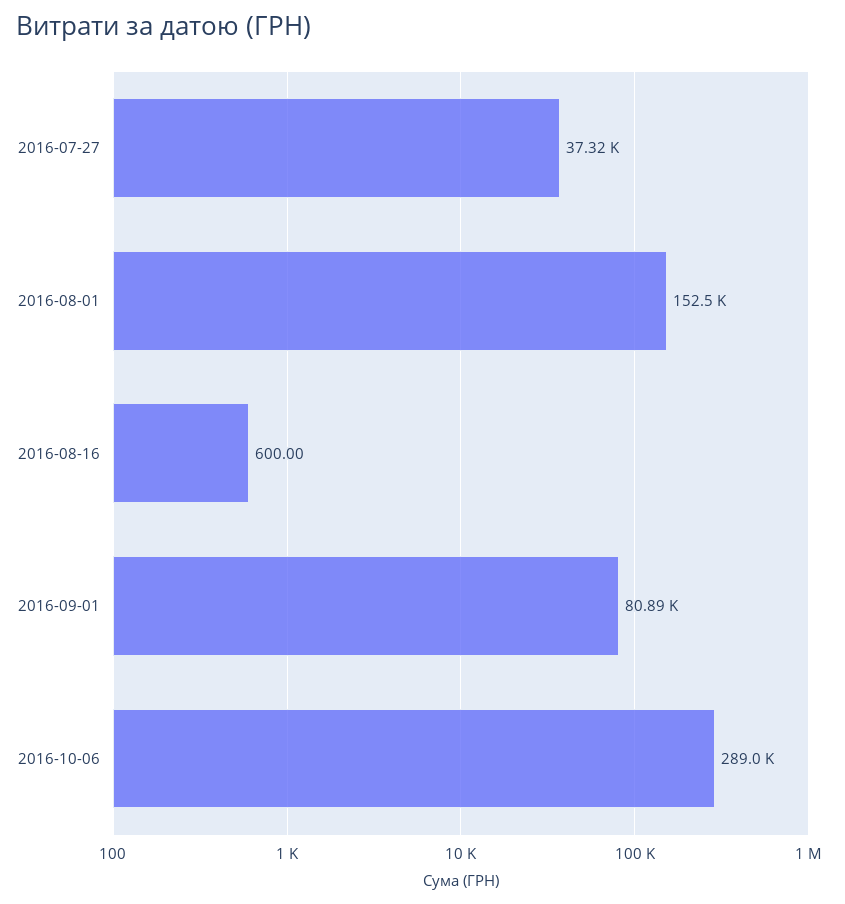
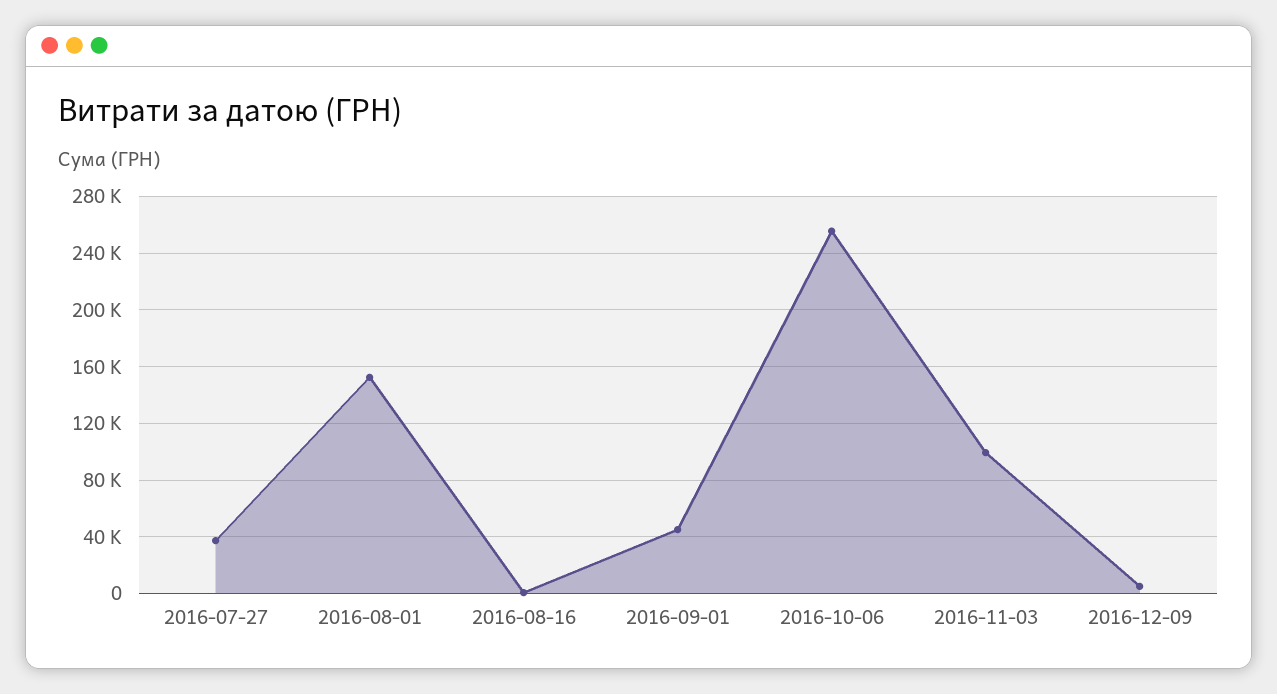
2016-09-01: 80890 -> 45000
2016-10-06: 289000 -> 255000
2016-11-03: none -> 100000
2016-12-09: none -> 5000

